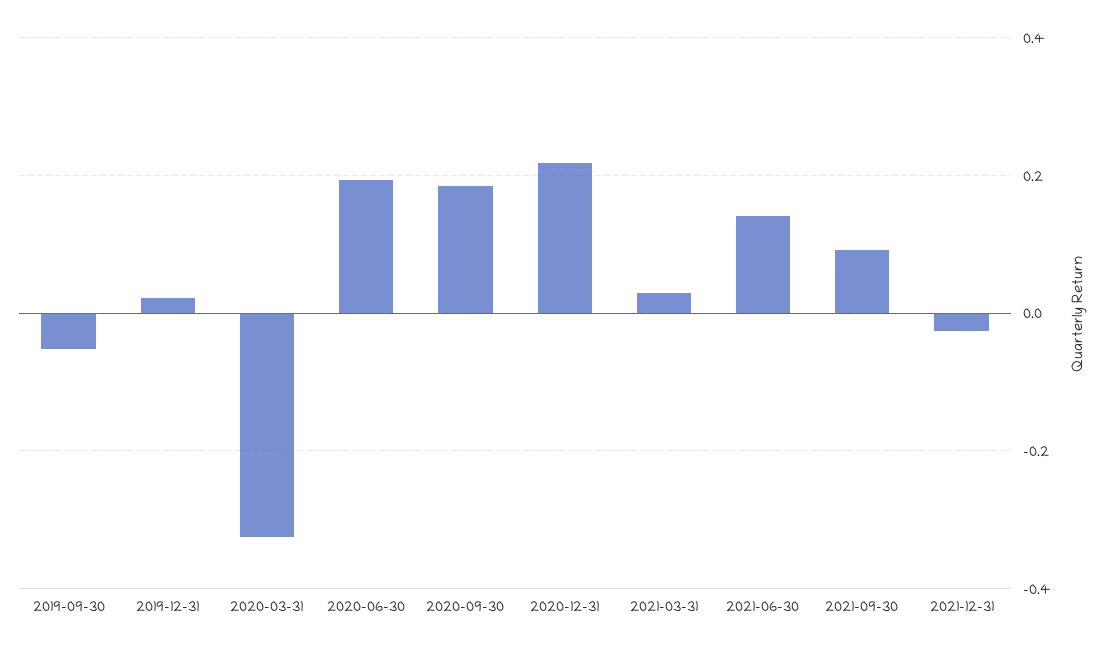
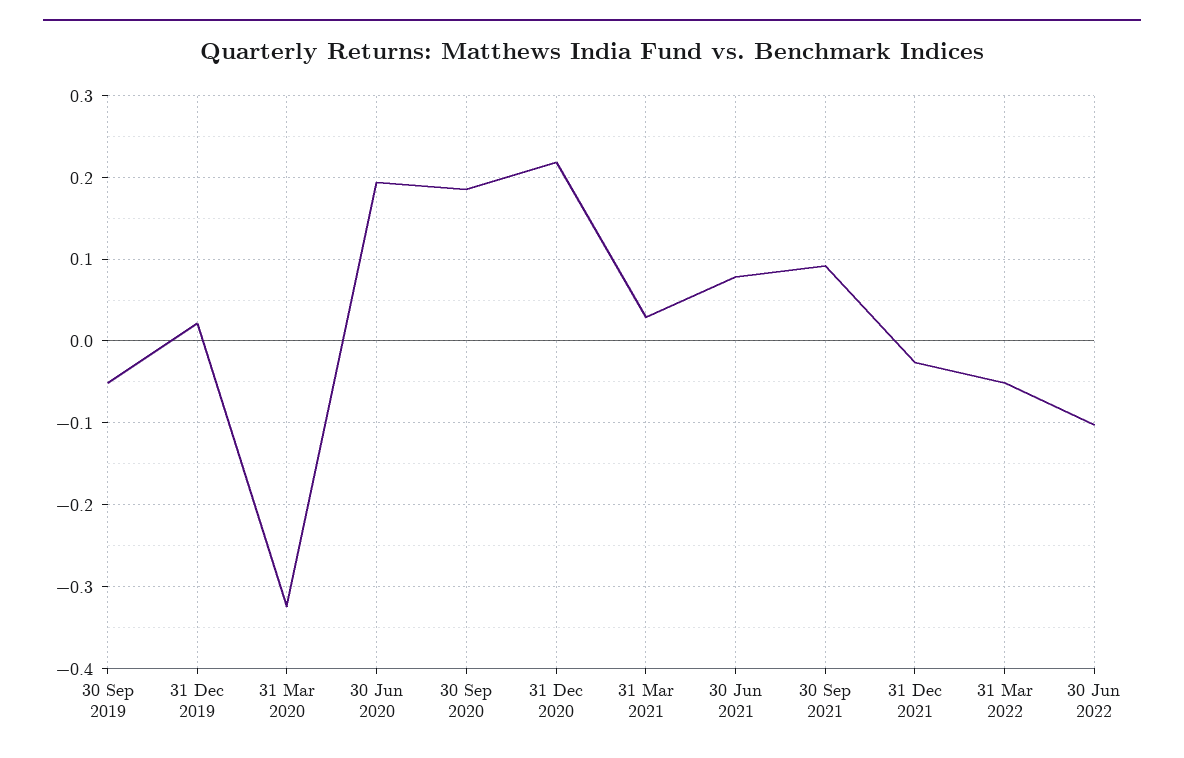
2021-06-30: 0.14 -> 0.08
31 Mar 2022: none -> -0.05
30 Jun 2022: none -> -0.1

